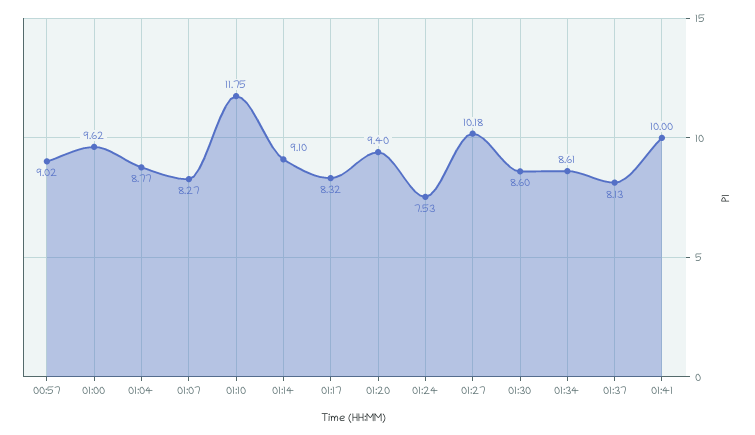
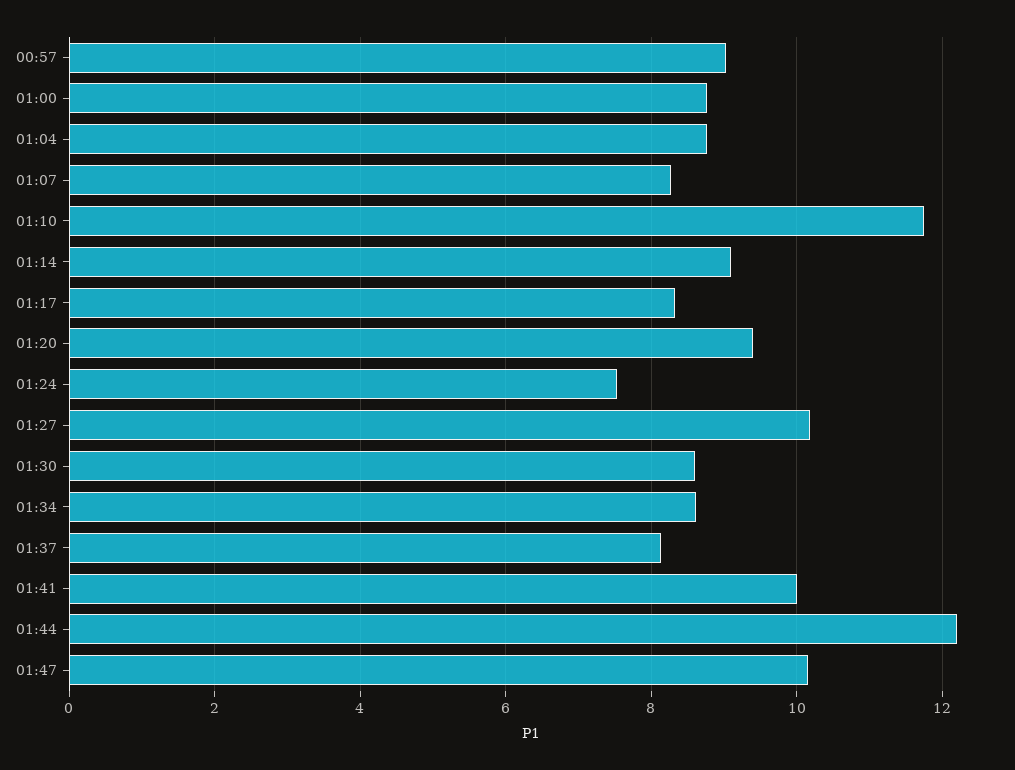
01:00: 9.62 -> 8.8
01:44: none -> 12.2
01:47: none -> 10.2

